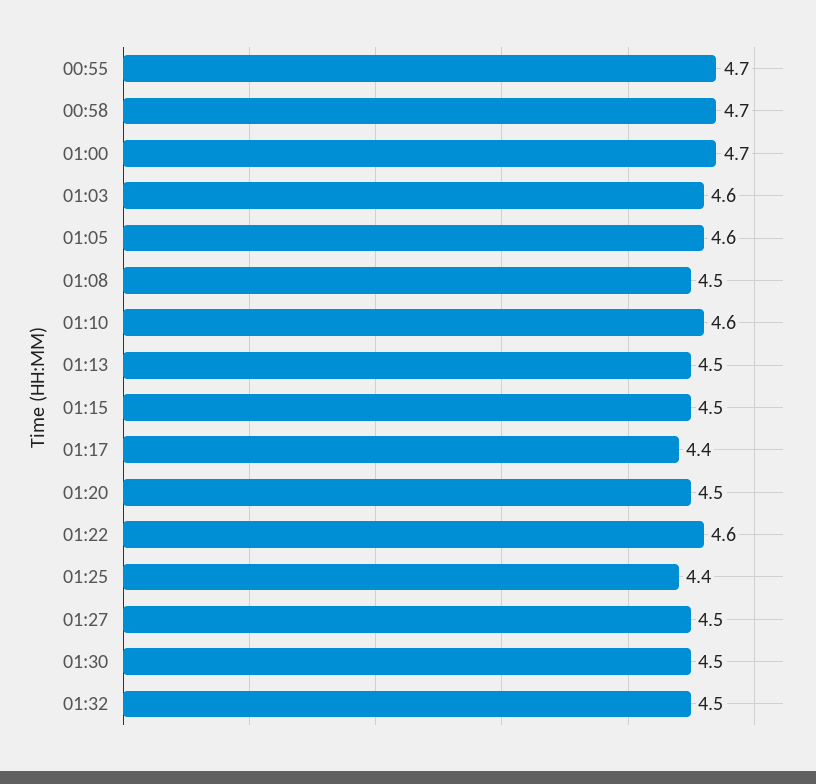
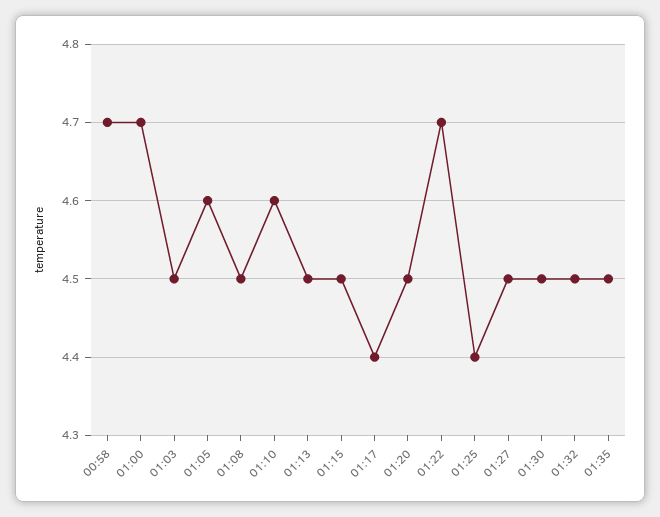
00:55: 4.7 -> none
01:03: 4.6 -> 4.5
01:22: 4.6 -> 4.7
01:35: none -> 4.5

